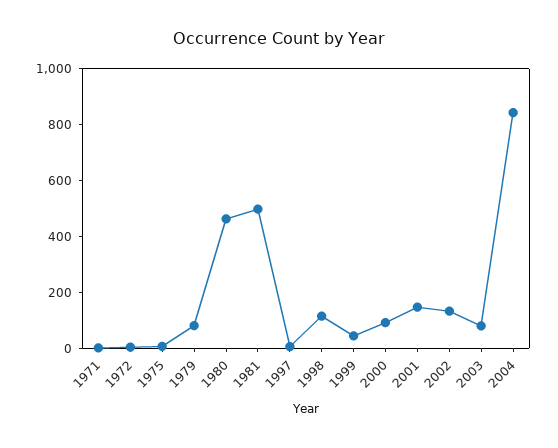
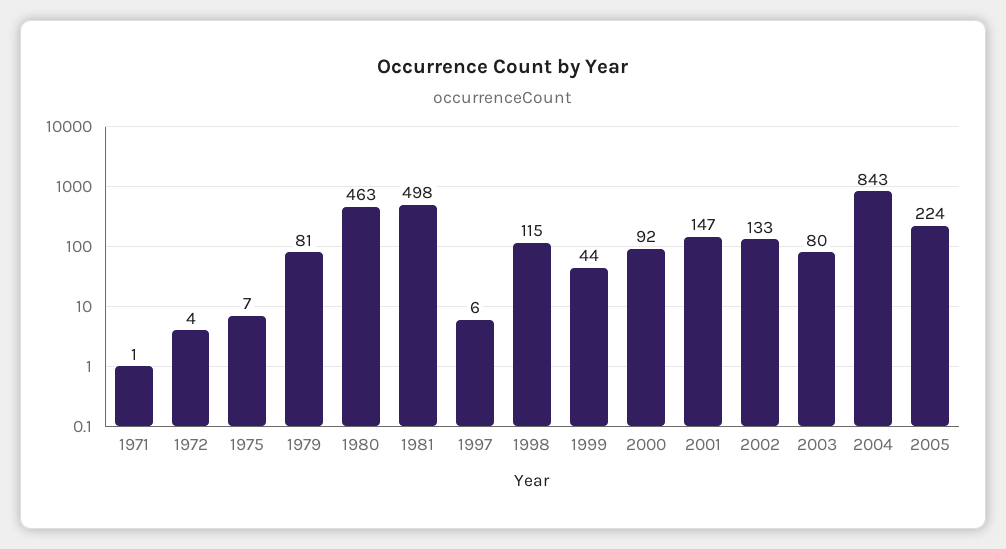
2005: none -> 224

